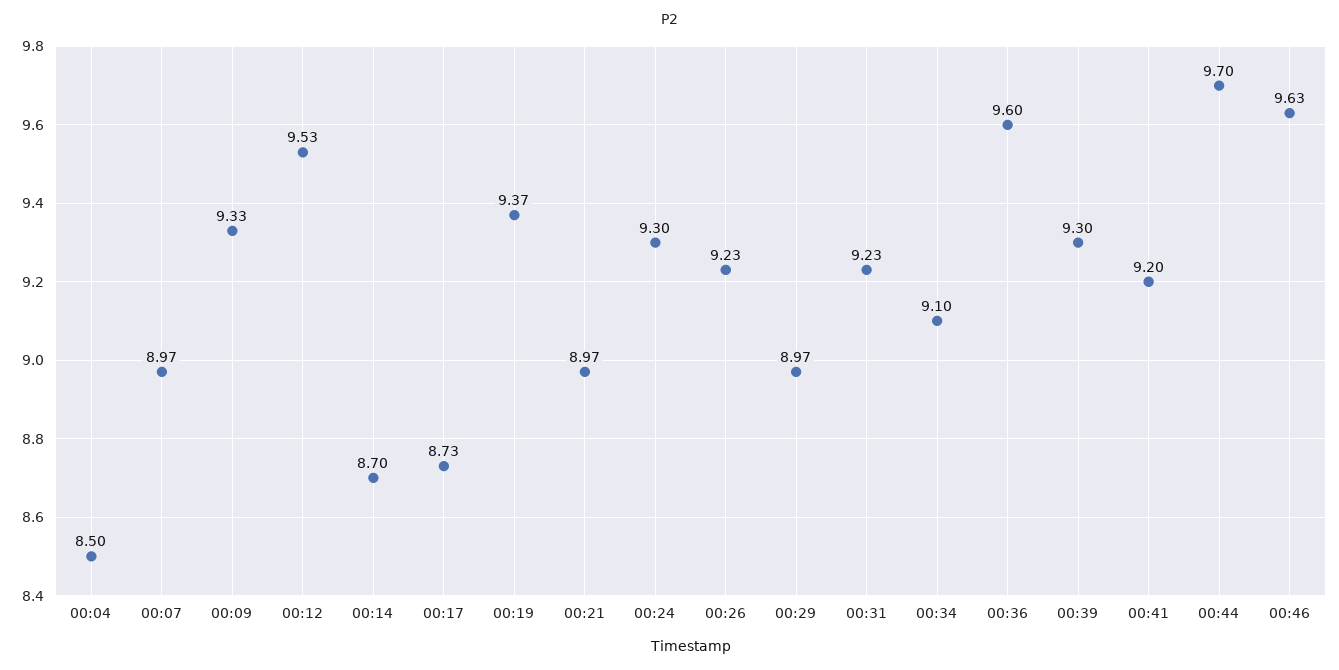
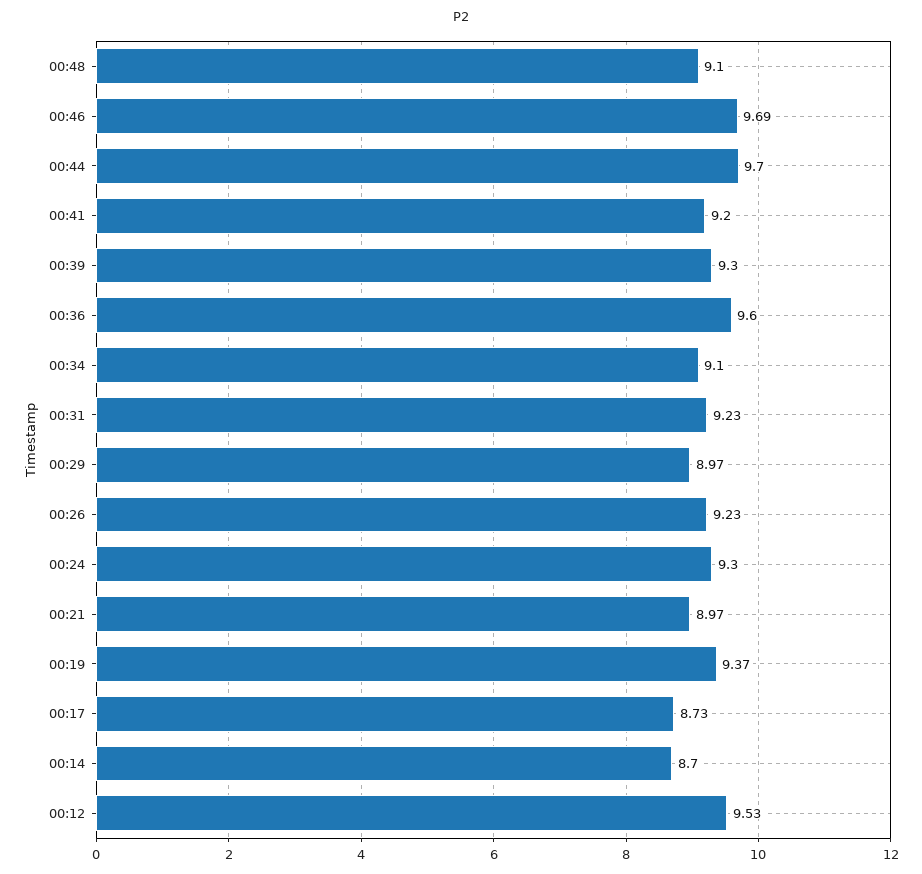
00:04: 8.5 -> none
00:07: 8.97 -> none
00:09: 9.33 -> none
00:46: 9.63 -> 9.69
00:48: none -> 9.1

